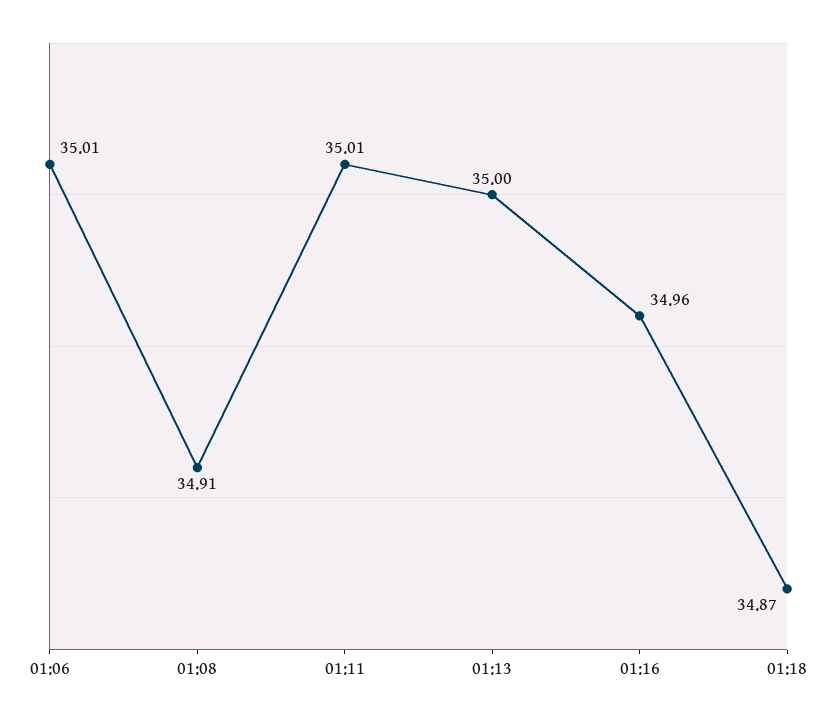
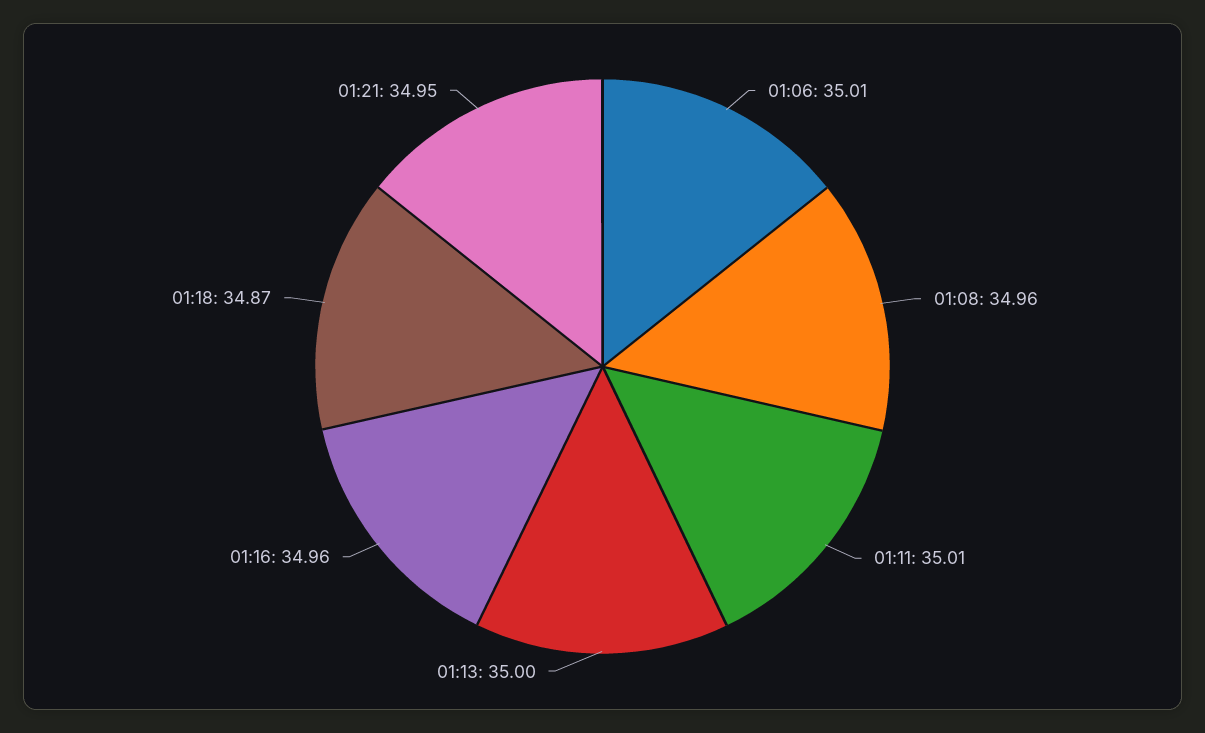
01:08: 34.91 -> 34.96
01:21: none -> 34.95

